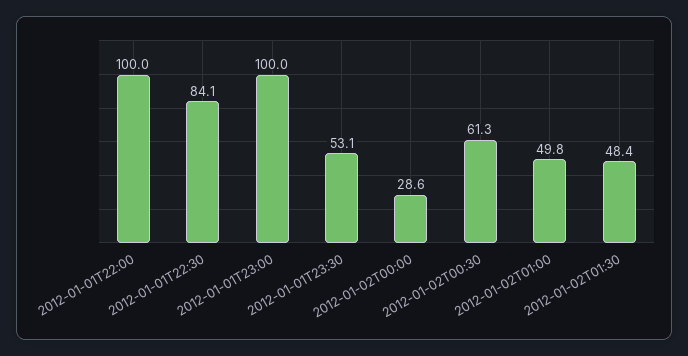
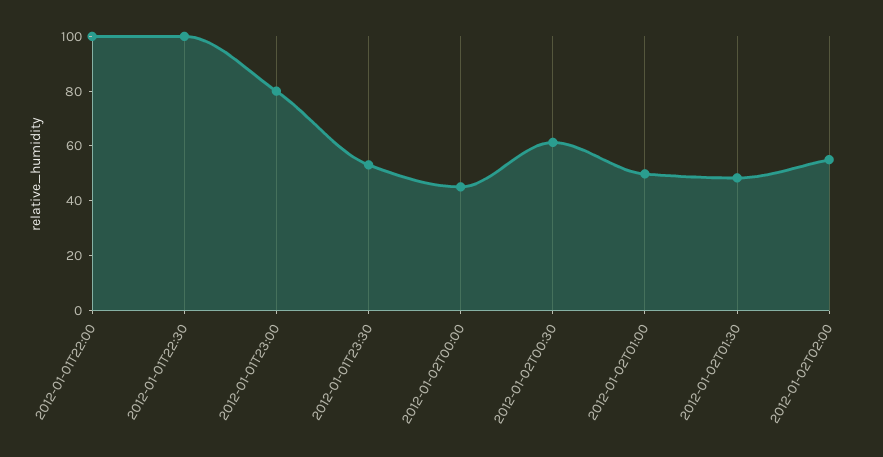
2012-01-01T22:30: 84.1 -> 100
2012-01-01T23:00: 100 -> 80
2012-01-02T00:00: 28.6 -> 45
2012-01-02T02:00: none -> 55

